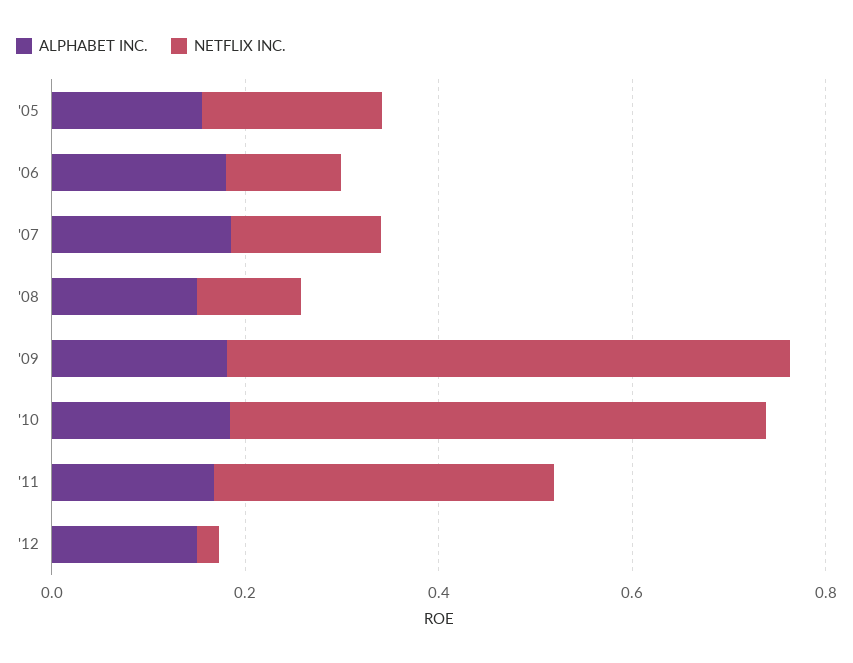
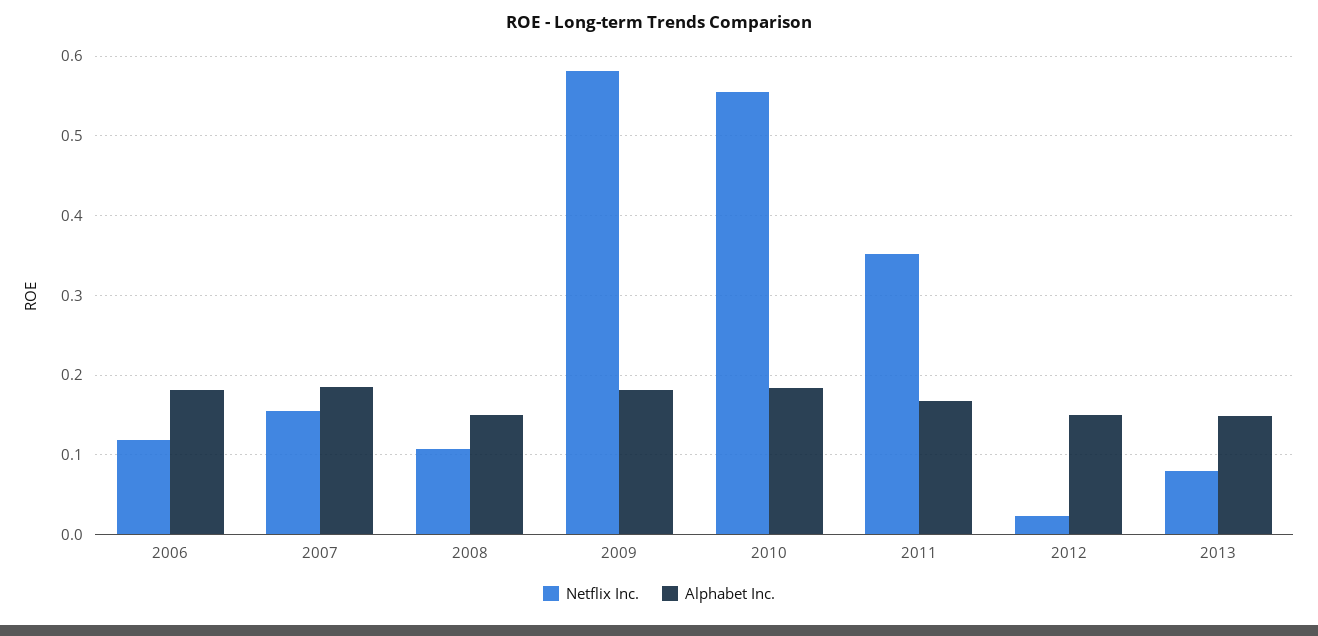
ALPHABET INC., '05: 0.15 -> none
NETFLIX INC., '05: 0.2 -> none
NETFLIX INC., 2013: none -> 0.08
ALPHABET INC., 2013: none -> 0.15

